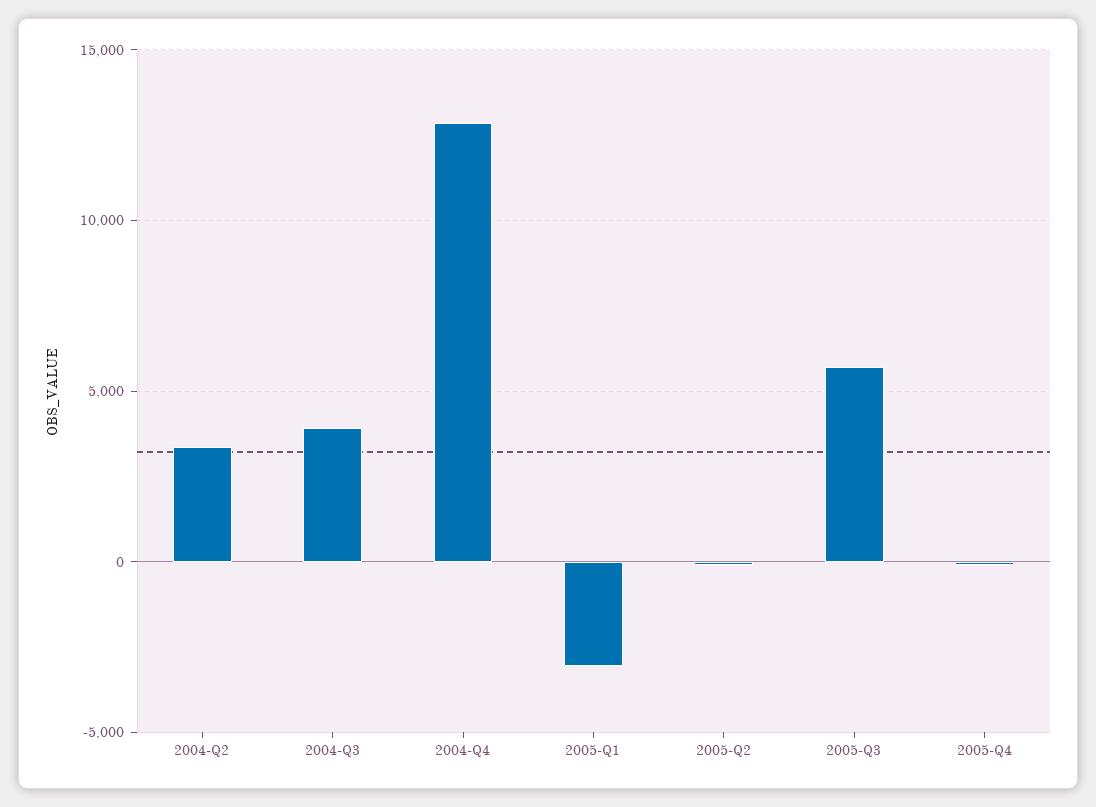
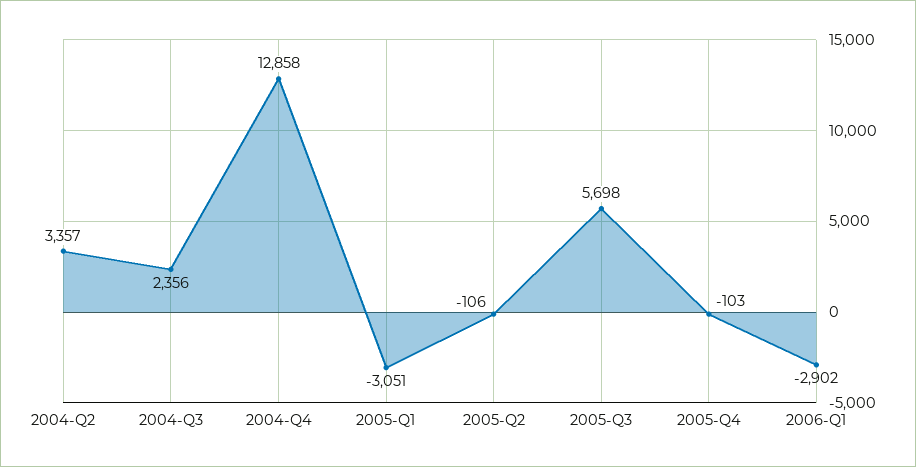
2004-Q3: 4000 -> 2356
2006-Q1: none -> -2902

